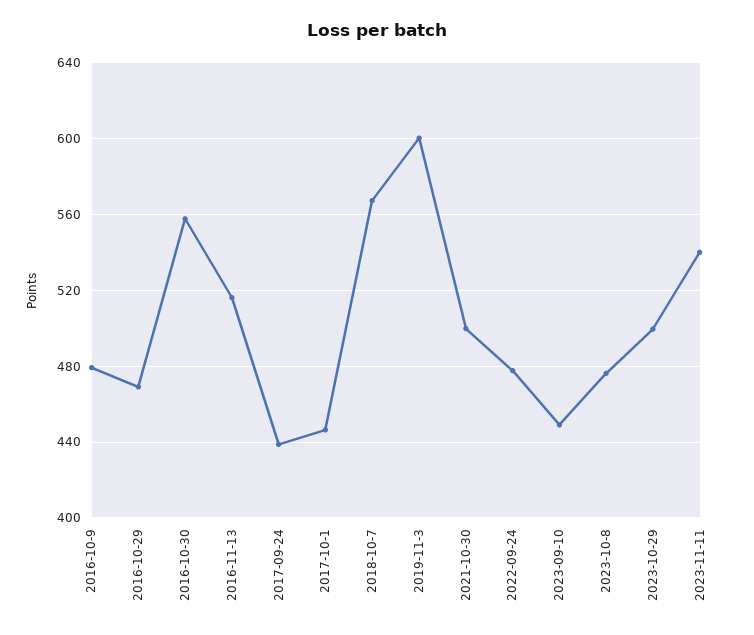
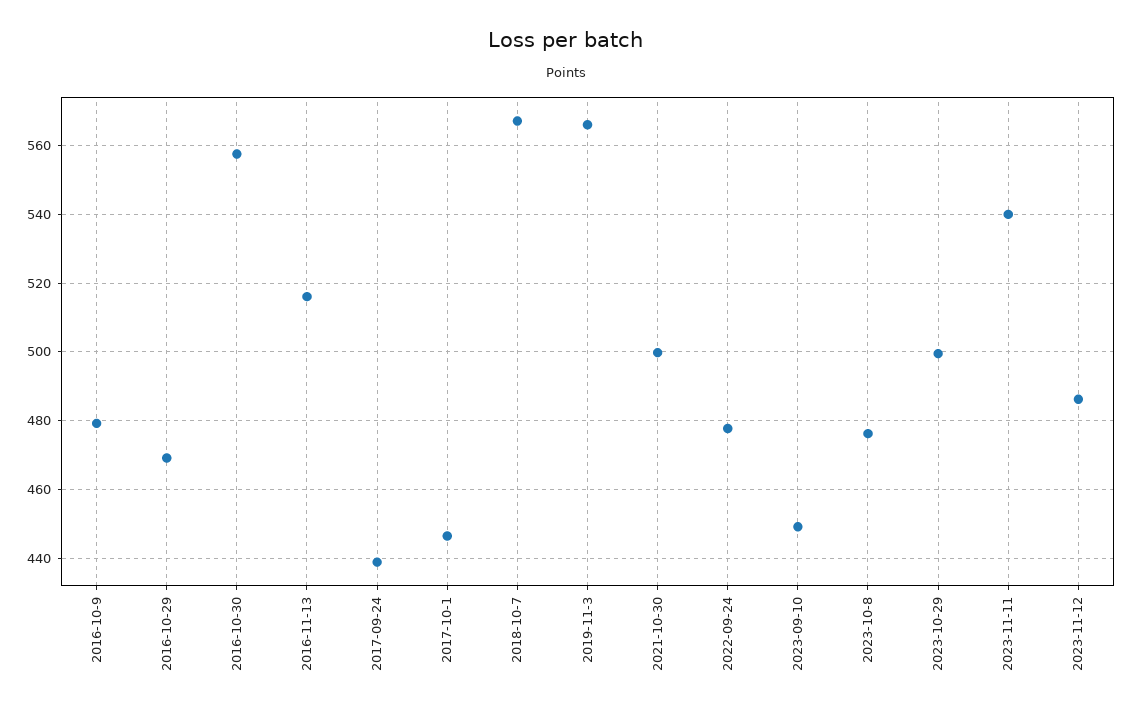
2019-11-3: 600 -> 566
2023-11-12: none -> 486

